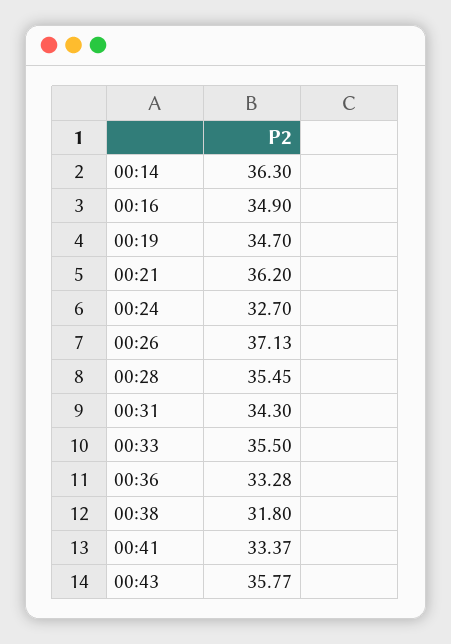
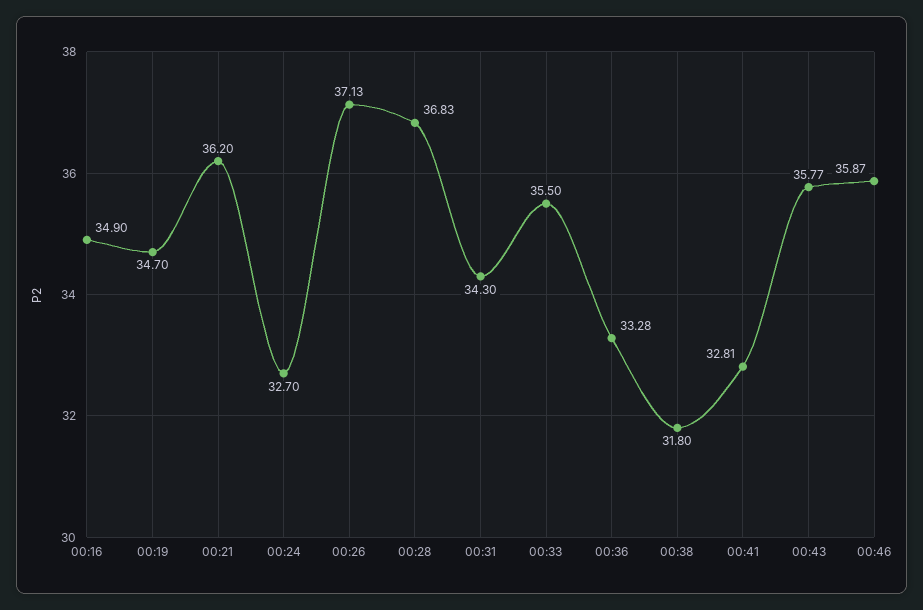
00:14: 36.3 -> none
00:28: 35.45 -> 36.83
00:41: 33.37 -> 32.81
00:46: none -> 35.87

